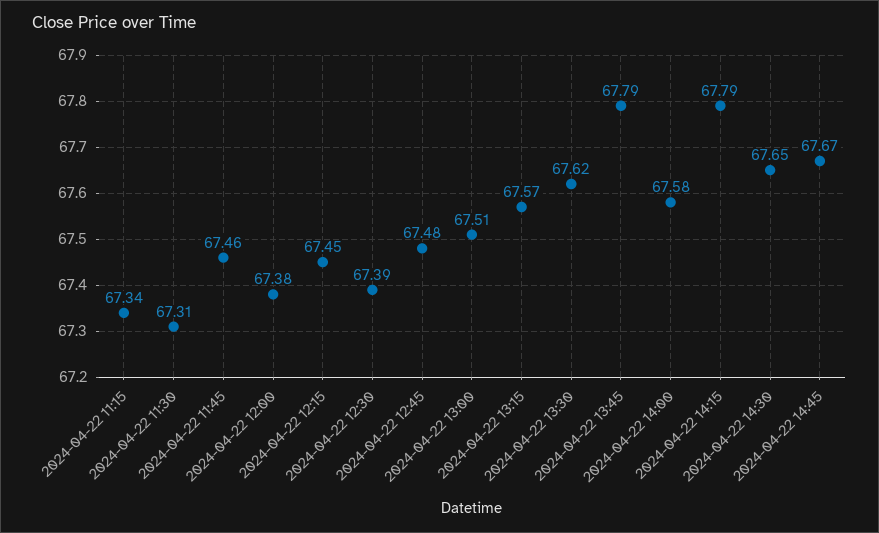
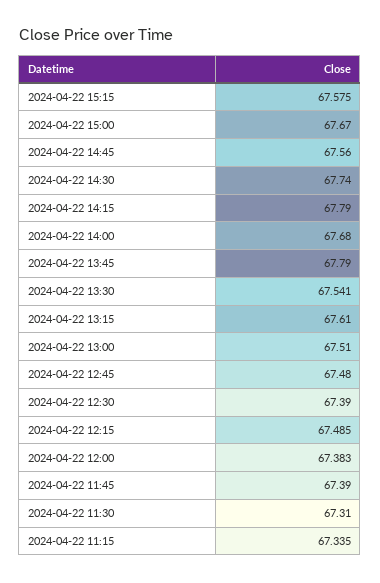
2024-04-22 11:45: 67.46 -> 67.39
2024-04-22 12:15: 67.45 -> 67.485
2024-04-22 13:15: 67.57 -> 67.61
2024-04-22 13:30: 67.62 -> 67.541
2024-04-22 14:00: 67.58 -> 67.68
2024-04-22 14:30: 67.65 -> 67.74
2024-04-22 14:45: 67.67 -> 67.56
2024-04-22 15:15: none -> 67.575
2024-04-22 15:00: none -> 67.67

